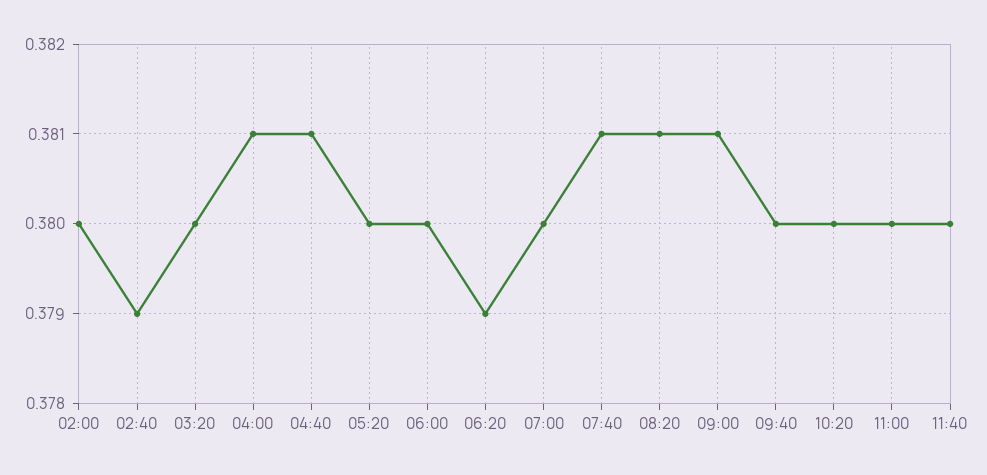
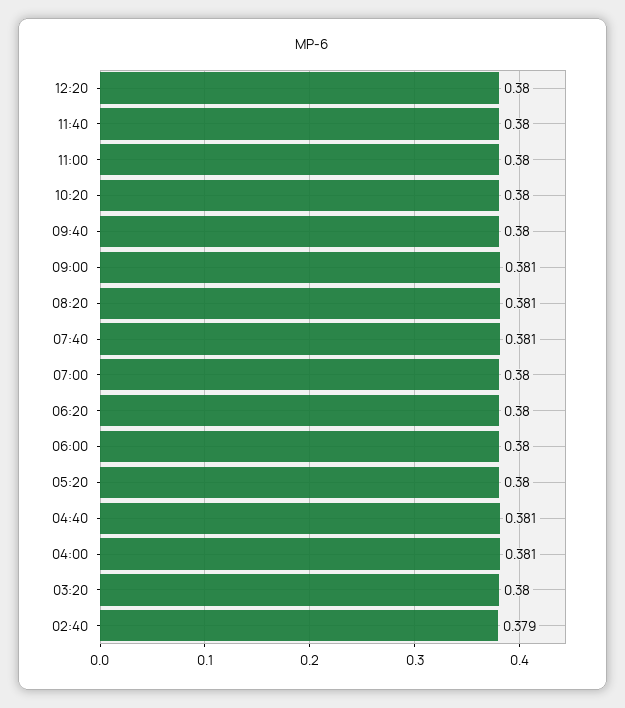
02:00: 0.38 -> none
06:20: 0.379 -> 0.38
12:20: none -> 0.38

